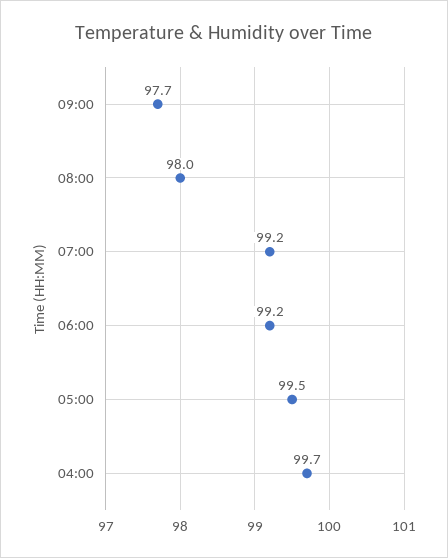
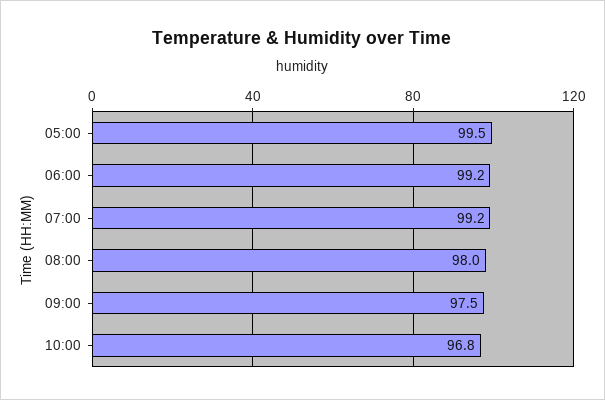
09:00: 97.7 -> 97.5
04:00: 99.7 -> none
10:00: none -> 96.8

